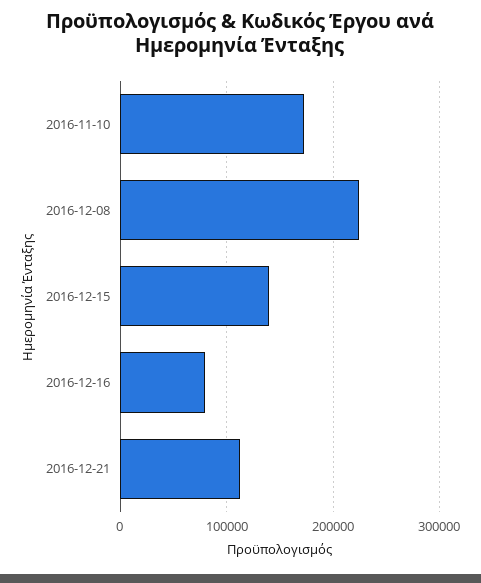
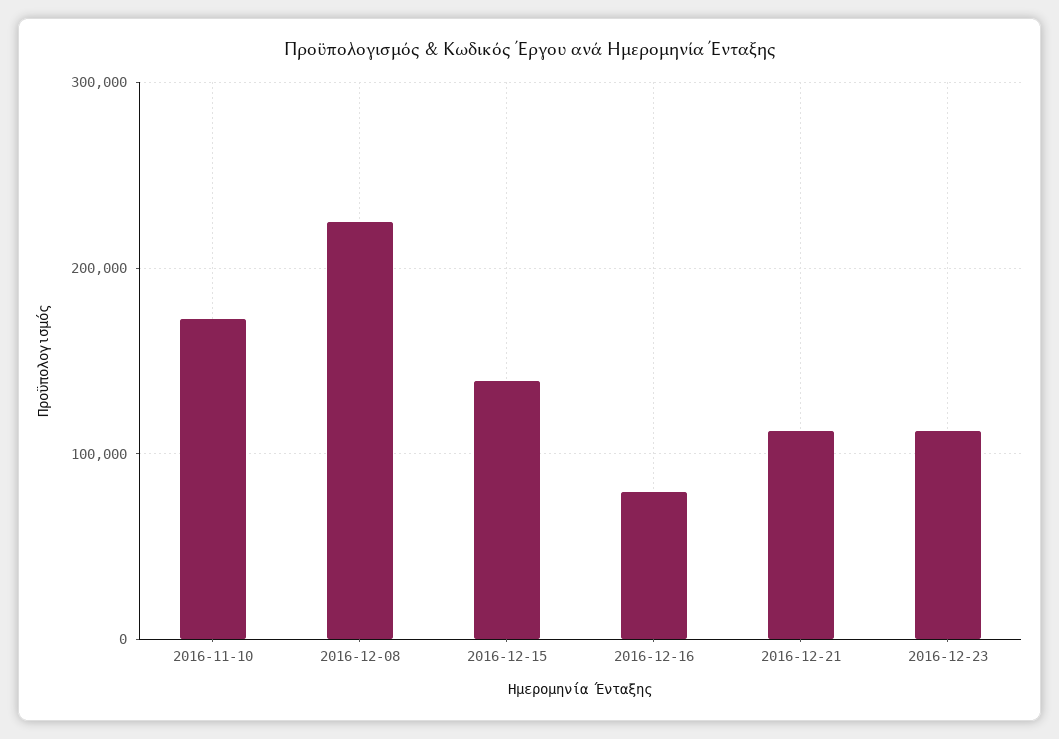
2016-12-23: none -> 110000

